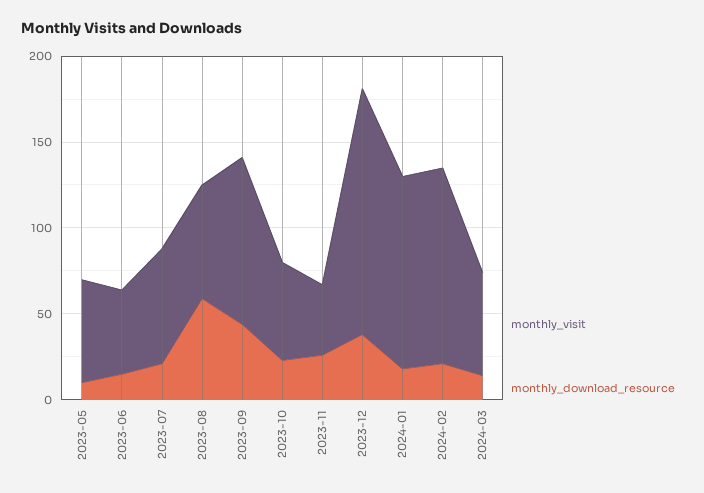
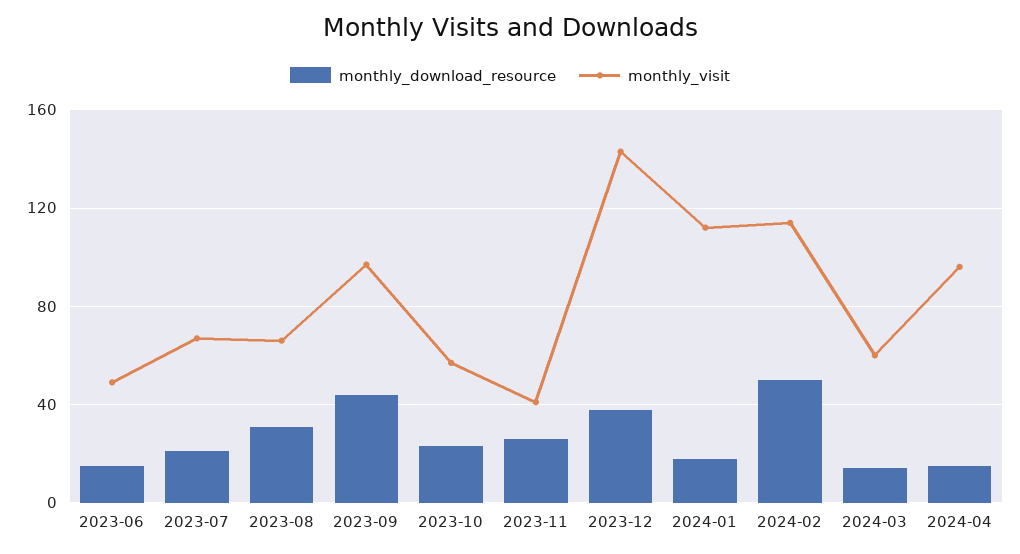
monthly_visit, 2023-05: 60 -> none
monthly_download_resource, 2023-05: 10 -> none
monthly_download_resource, 2023-08: 60 -> 30
monthly_download_resource, 2024-02: 20 -> 50
monthly_download_resource, 2024-04: none -> 15
monthly_visit, 2024-04: none -> 95

